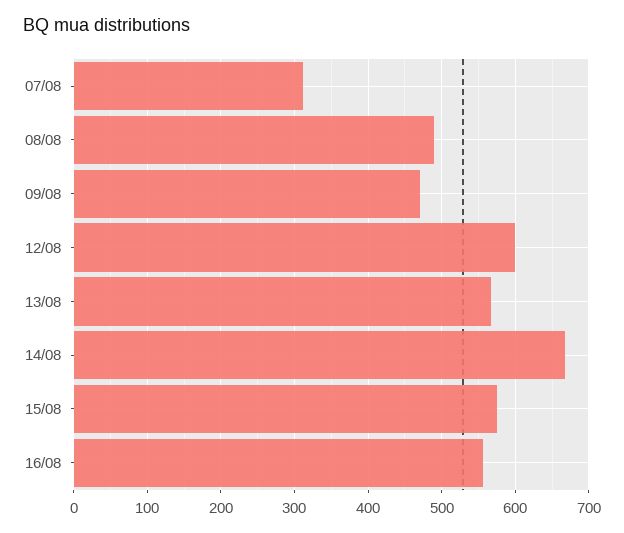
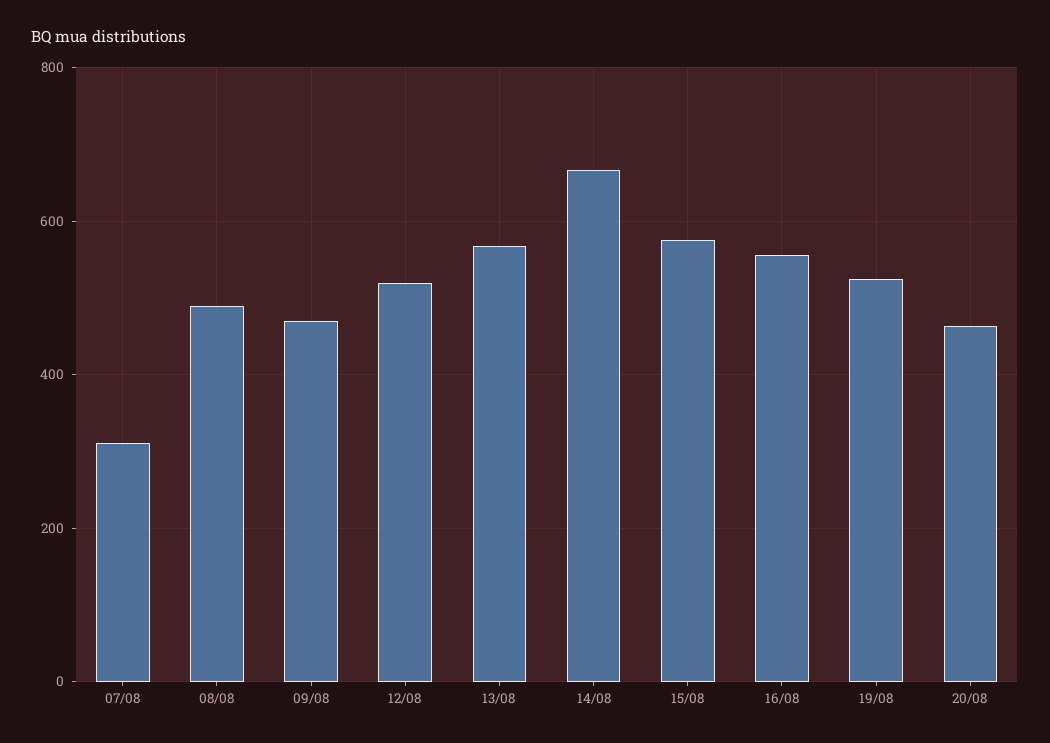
12/08: 600 -> 520
19/08: none -> 520
20/08: none -> 460

